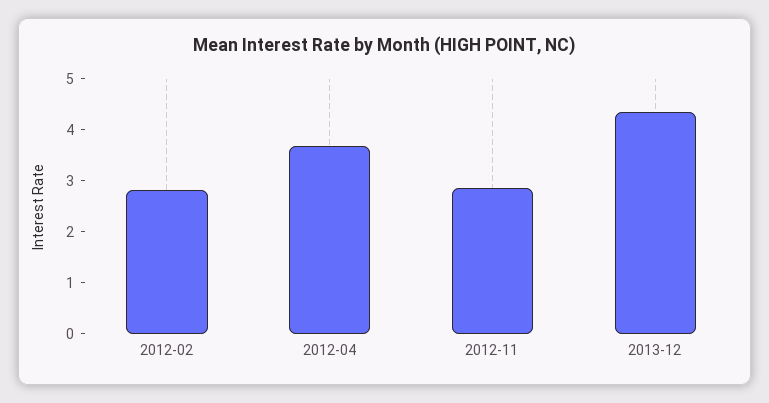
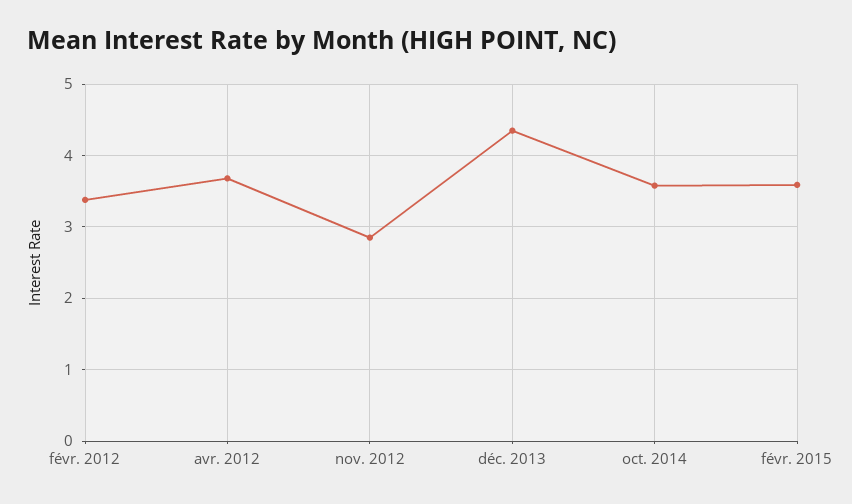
2012-02: 2.8 -> 3.4
oct. 2014: none -> 3.6
févr. 2015: none -> 3.6

